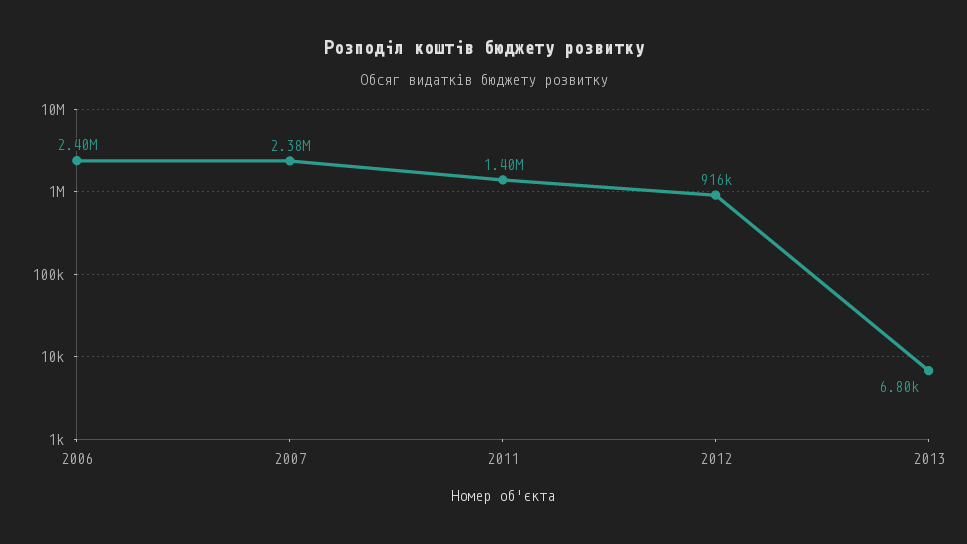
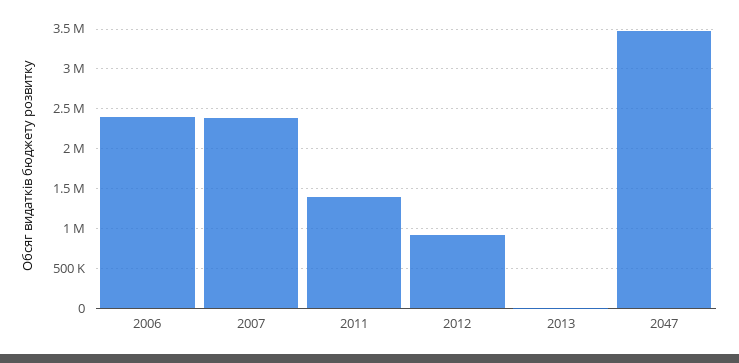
2047: none -> 3500000

